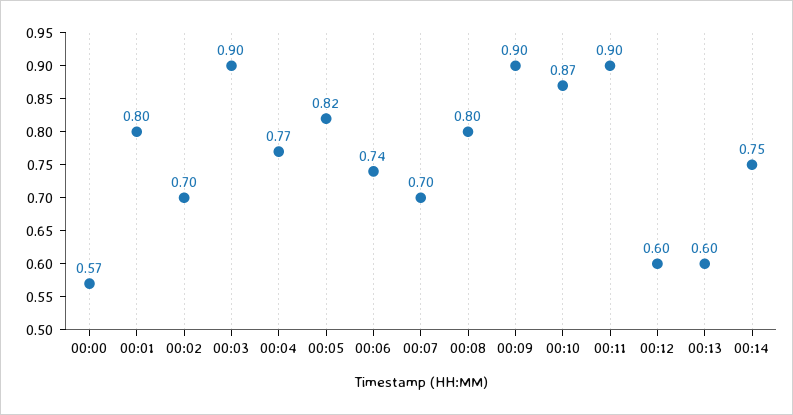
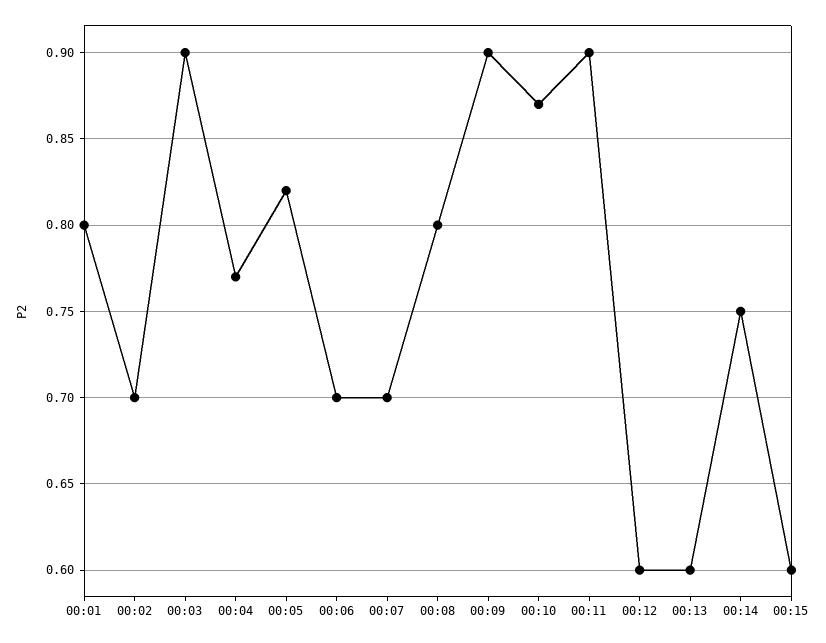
00:00: 0.57 -> none
00:06: 0.74 -> 0.7
00:15: none -> 0.6

